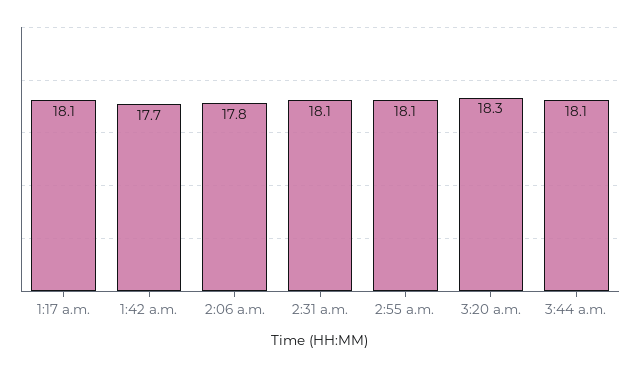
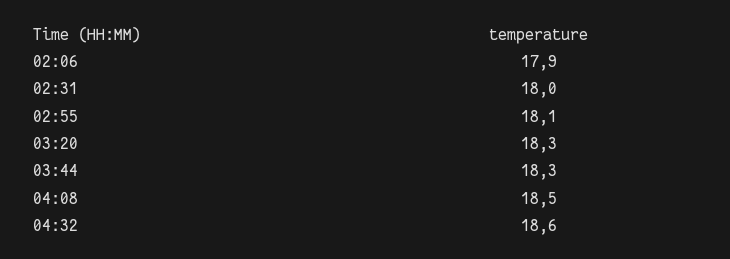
1:17 a.m.: 18.1 -> none
1:42 a.m.: 17.7 -> none
2:06 a.m.: 17.8 -> 17.9
2:31 a.m.: 18.1 -> 18
3:44 a.m.: 18.1 -> 18.3
04:08: none -> 18.5
04:32: none -> 18.6

